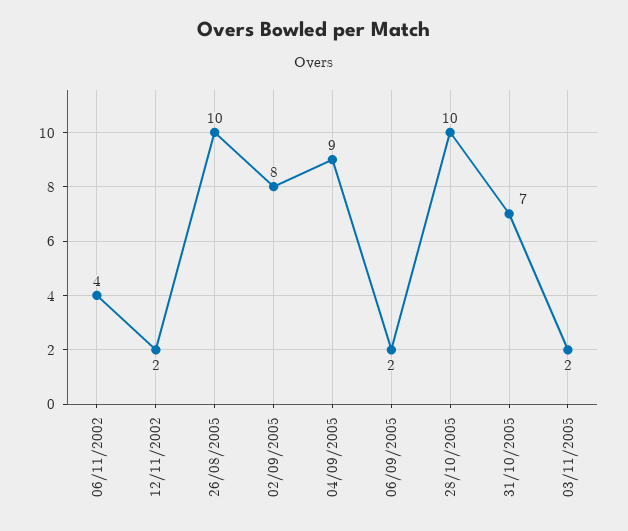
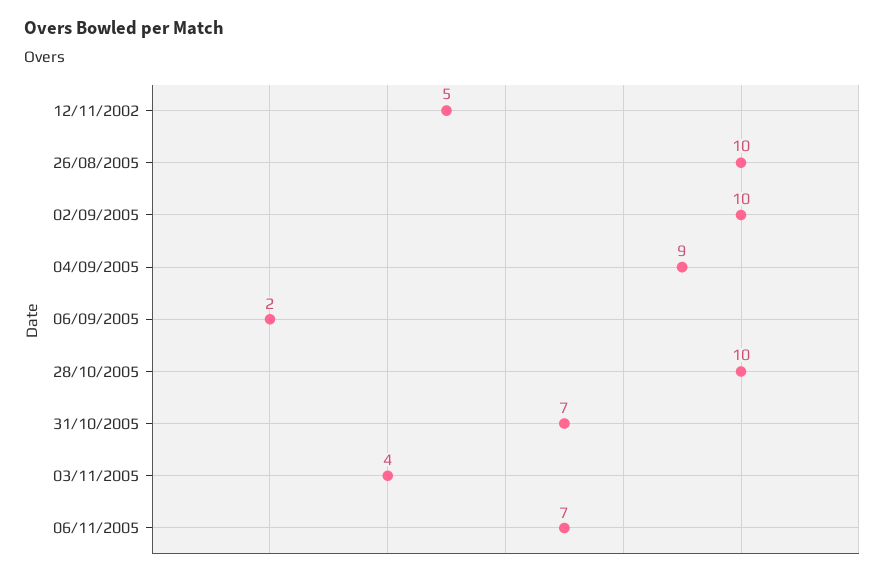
06/11/2002: 4 -> none
12/11/2002: 2 -> 5
02/09/2005: 8 -> 10
03/11/2005: 2 -> 4
06/11/2005: none -> 7

